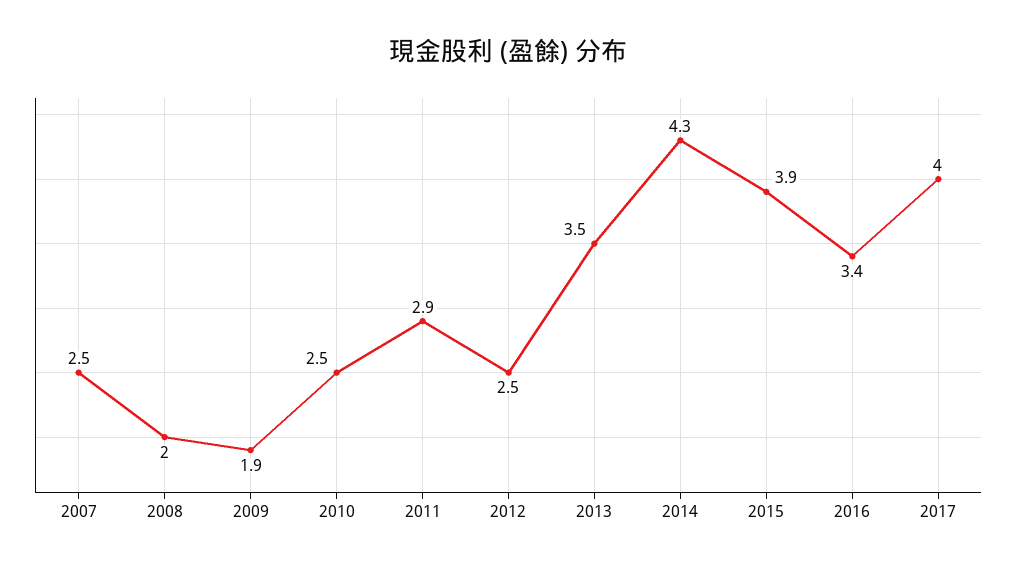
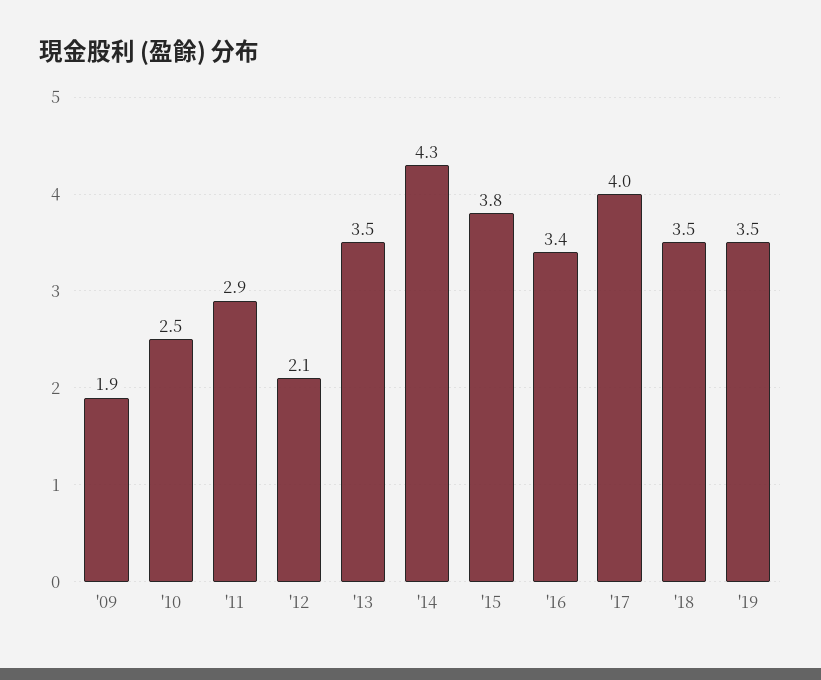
2007: 2.5 -> none
2008: 2 -> none
2012: 2.5 -> 2.1
2015: 3.9 -> 3.8
'18: none -> 3.5
'19: none -> 3.5

